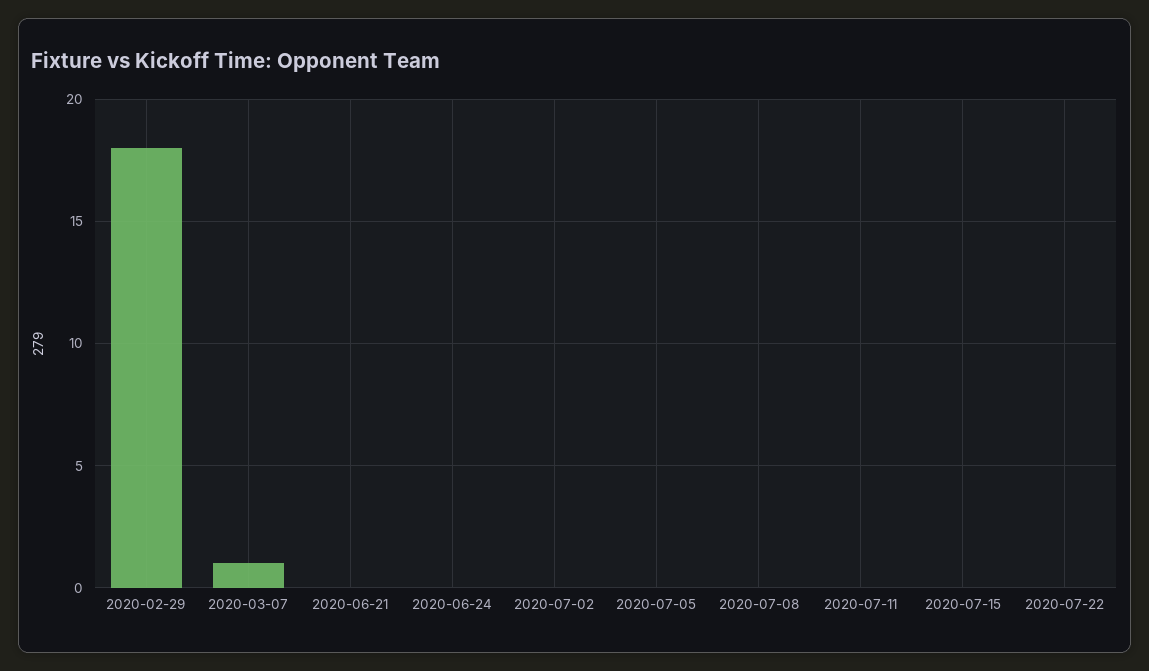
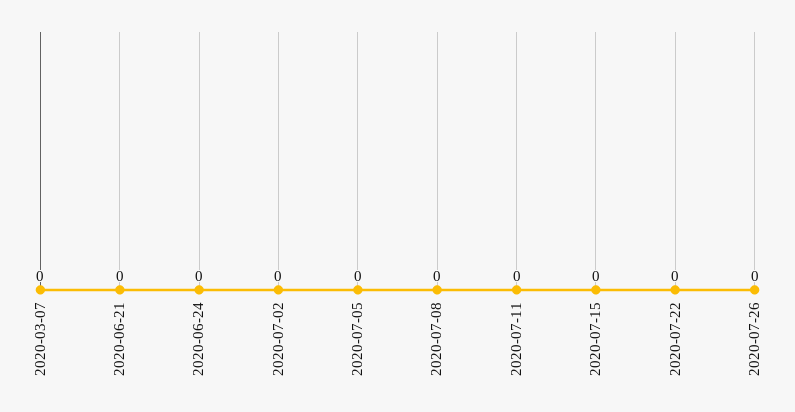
2020-02-29: 18 -> none
2020-03-07: 1 -> 0
2020-07-26: none -> 0

